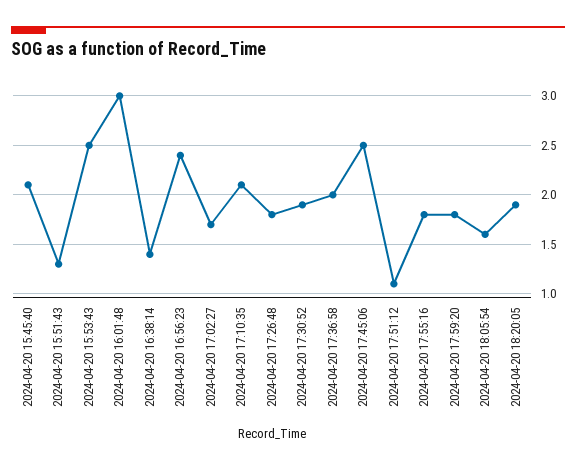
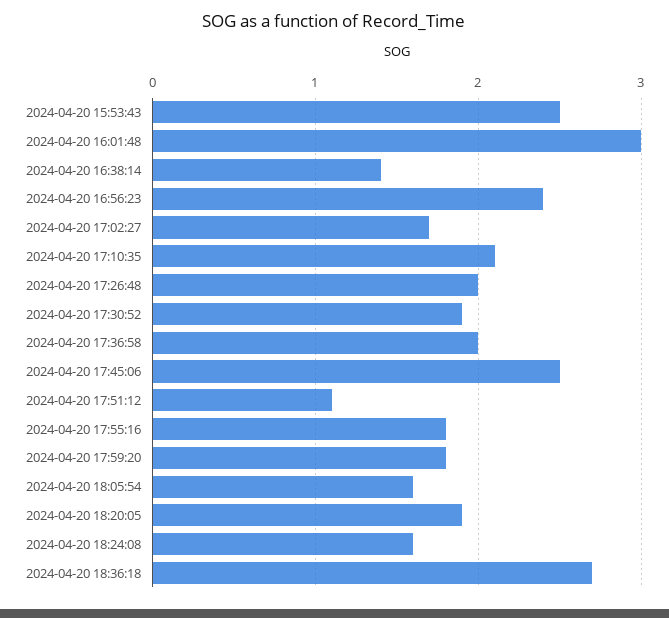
2024-04-20 15:45:40: 2.1 -> none
2024-04-20 15:51:43: 1.3 -> none
2024-04-20 17:26:48: 1.8 -> 2
2024-04-20 18:24:08: none -> 1.6
2024-04-20 18:36:18: none -> 2.7

